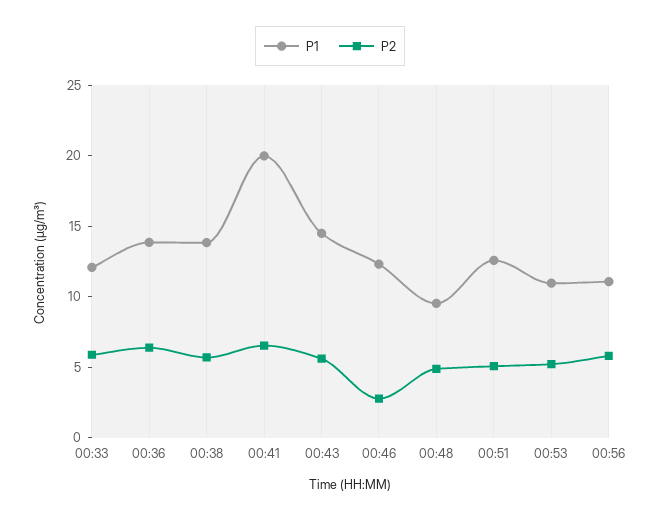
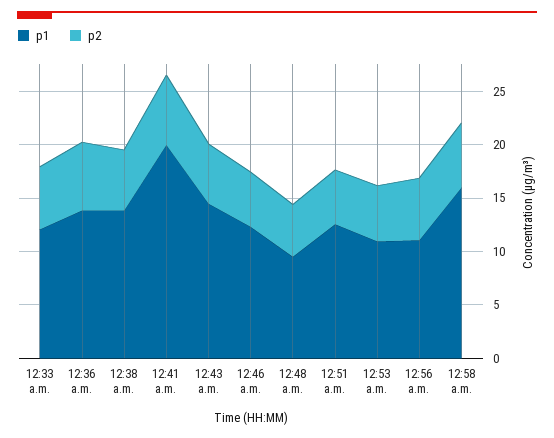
P2, 00:46: 3 -> 5
P1, 12:58 a.m.: none -> 16
P2, 12:58 a.m.: none -> 6

